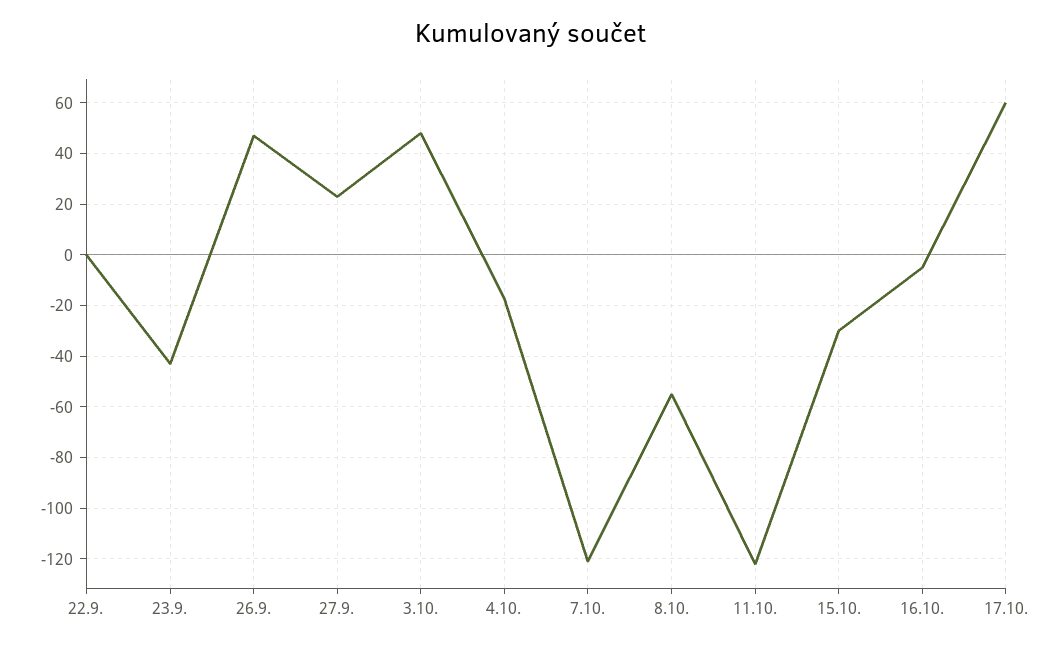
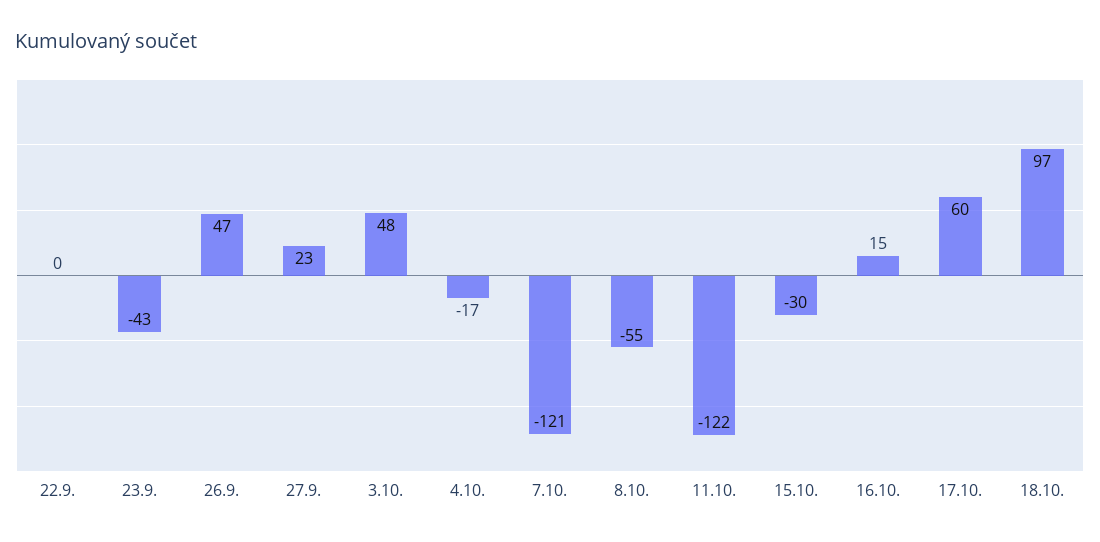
16.10.: -5 -> 15
18.10.: none -> 97

